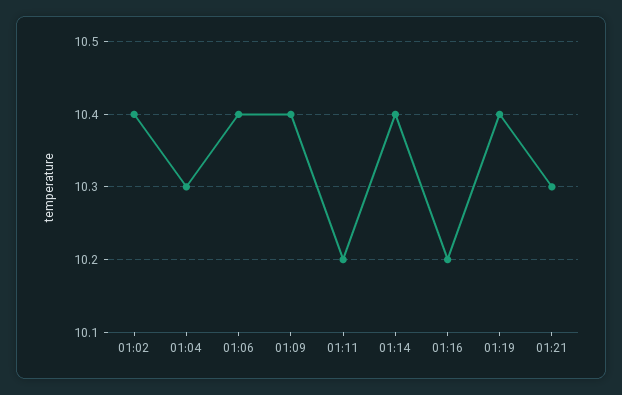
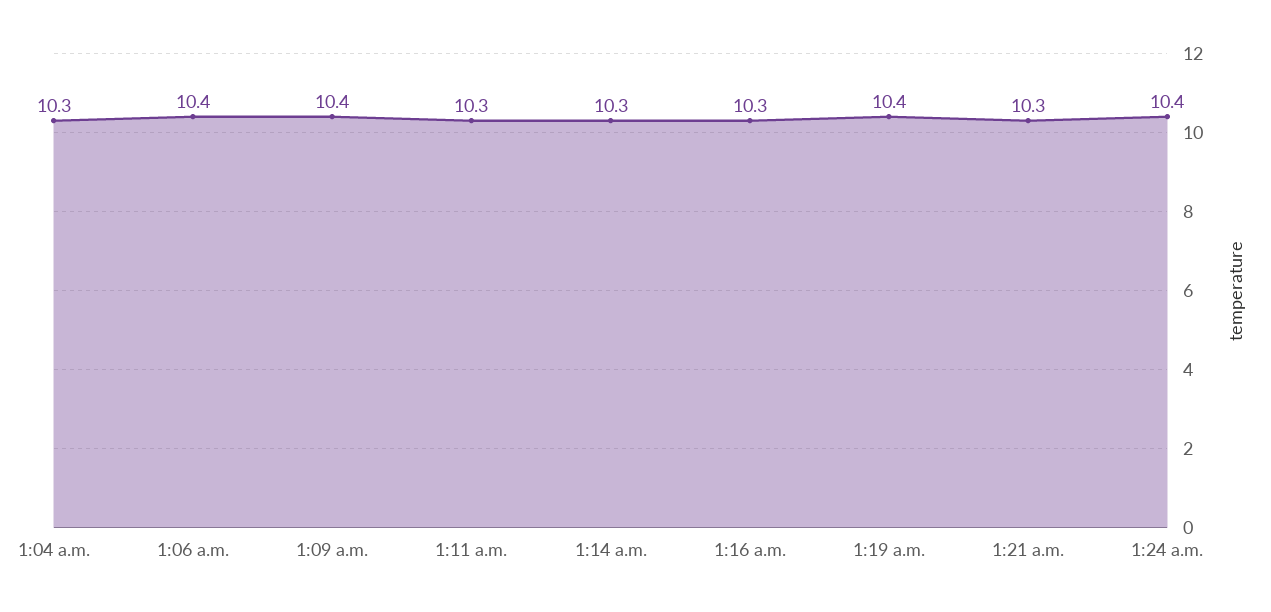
01:02: 10.4 -> none
01:11: 10.2 -> 10.3
01:14: 10.4 -> 10.3
01:16: 10.2 -> 10.3
1:24 a.m.: none -> 10.4

